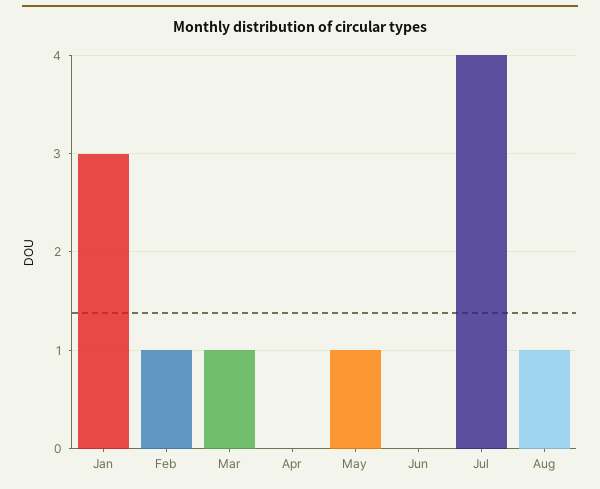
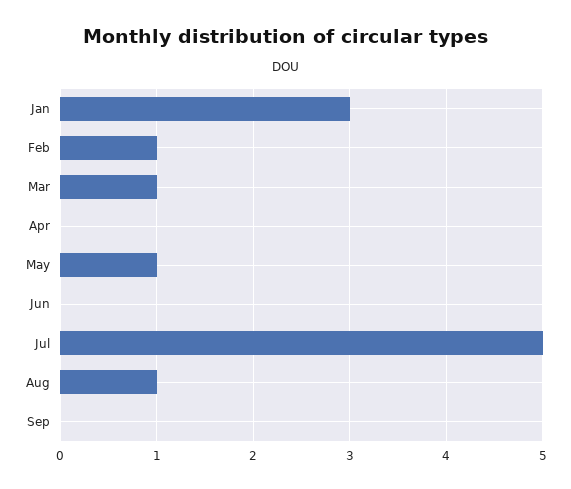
Jul: 4 -> 5
Sep: none -> 0

